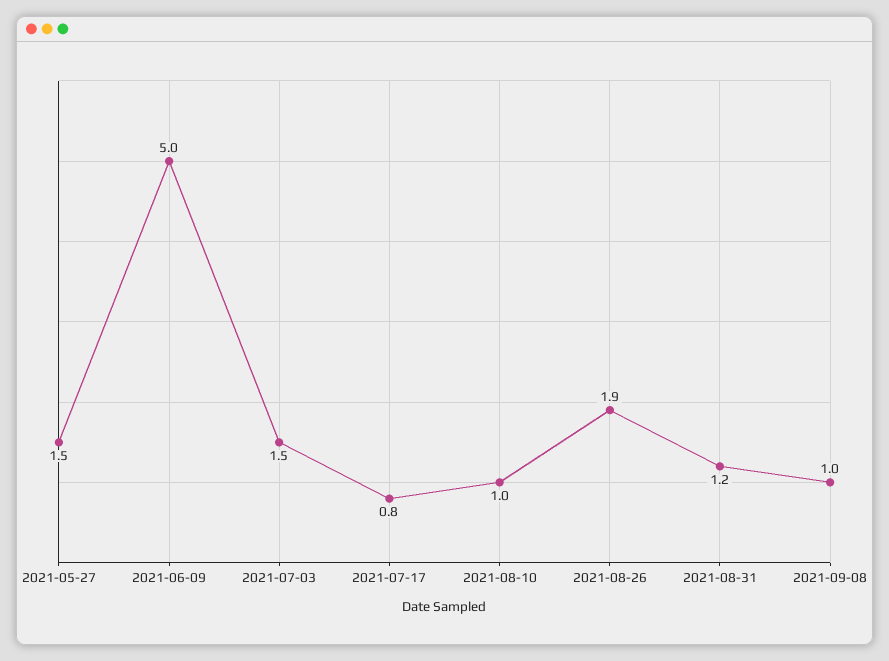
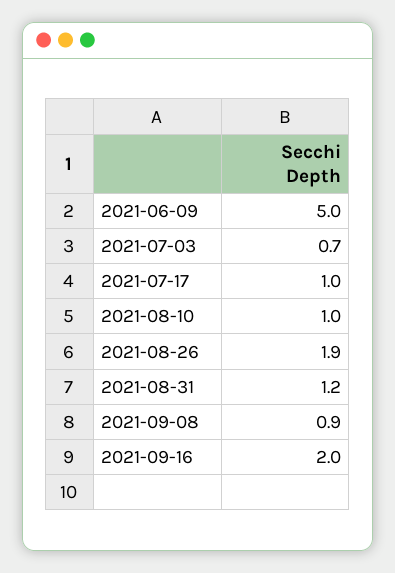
2021-05-27: 1.5 -> none
2021-07-03: 1.5 -> 0.7
2021-07-17: 0.8 -> 1
2021-09-08: 1 -> 0.9
2021-09-16: none -> 2

